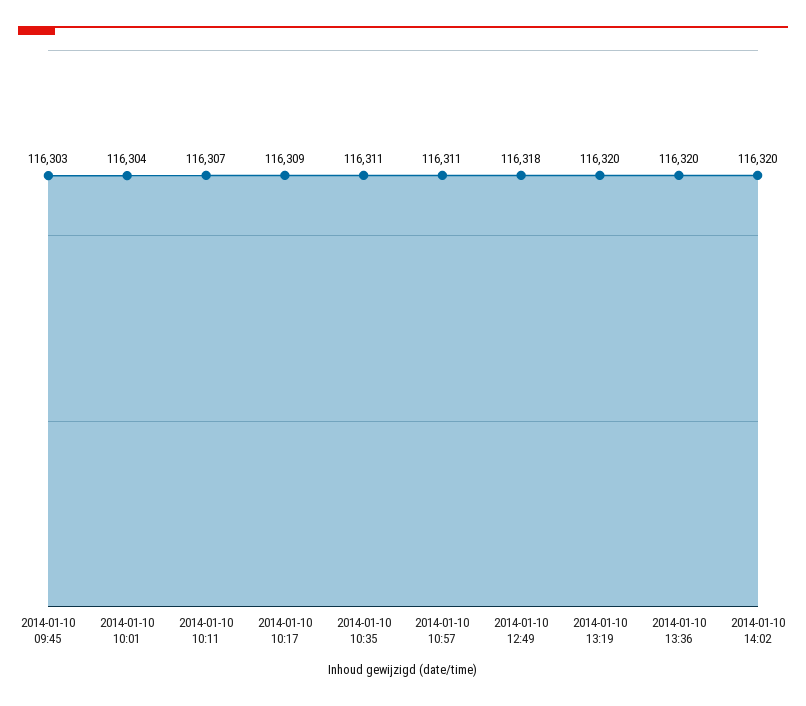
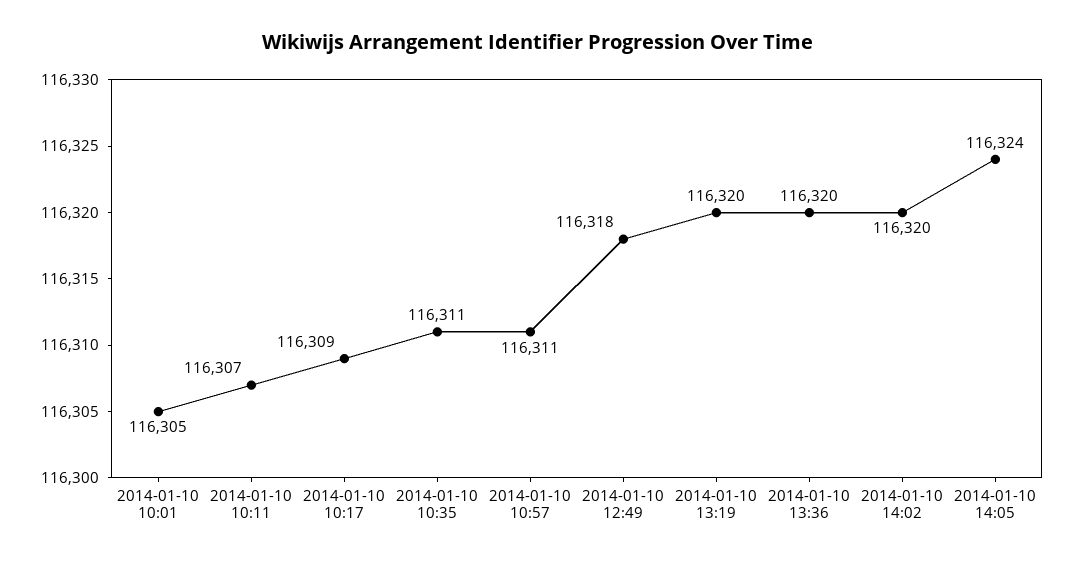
2014-01-10 09:45: 116303 -> none
2014-01-10 10:01: 116304 -> 116305
2014-01-10 14:05: none -> 116324

